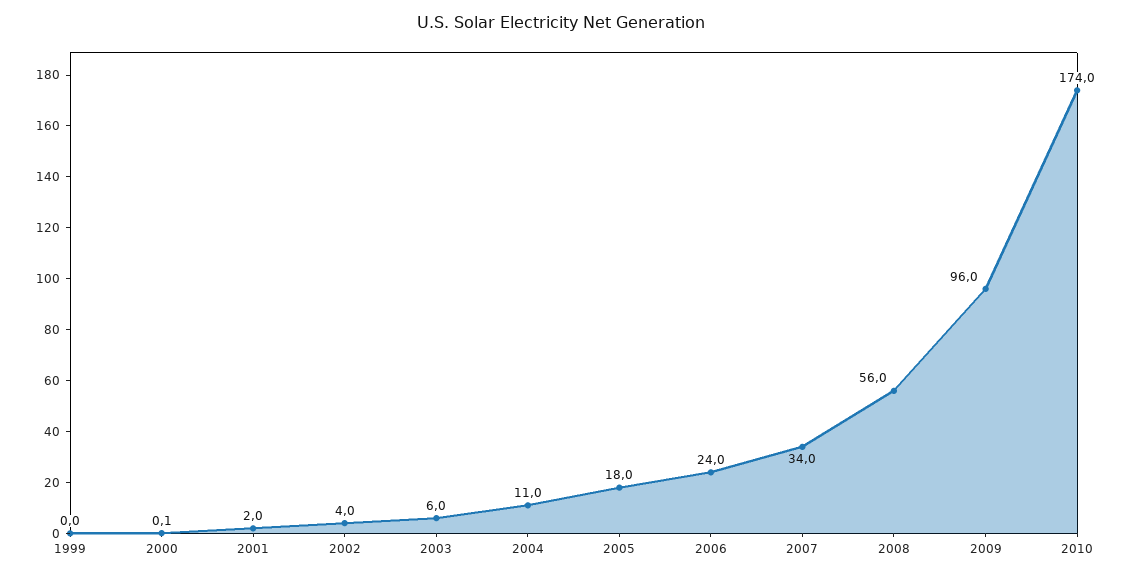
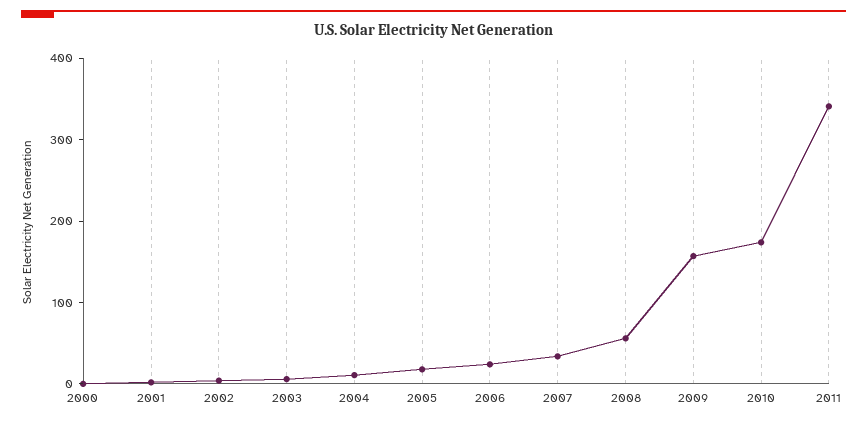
1999: 0 -> none
2009: 96 -> 160
2011: none -> 340

